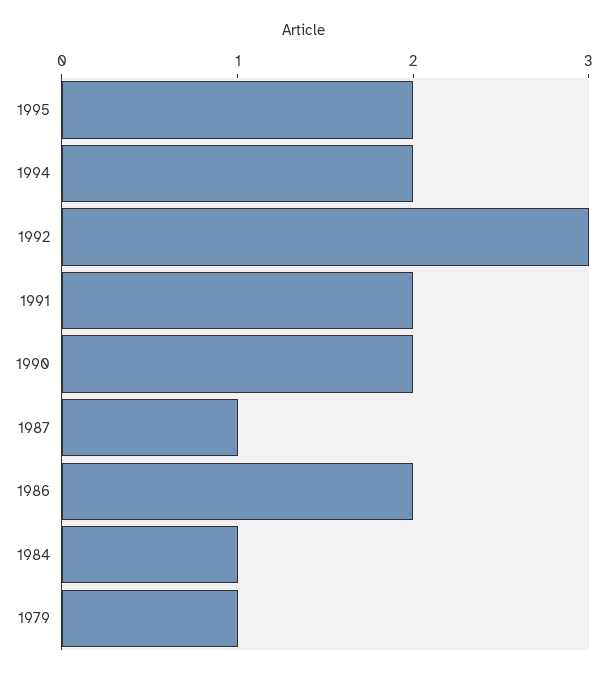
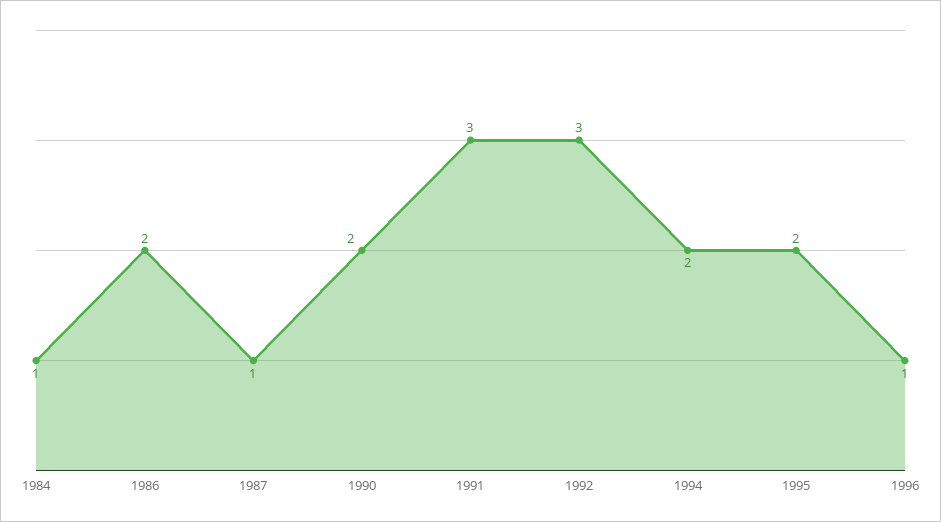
1991: 2 -> 3
1979: 1 -> none
1996: none -> 1

